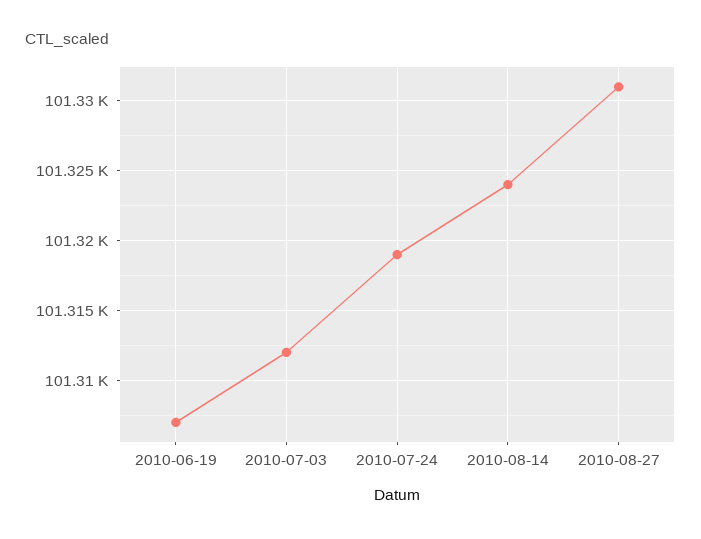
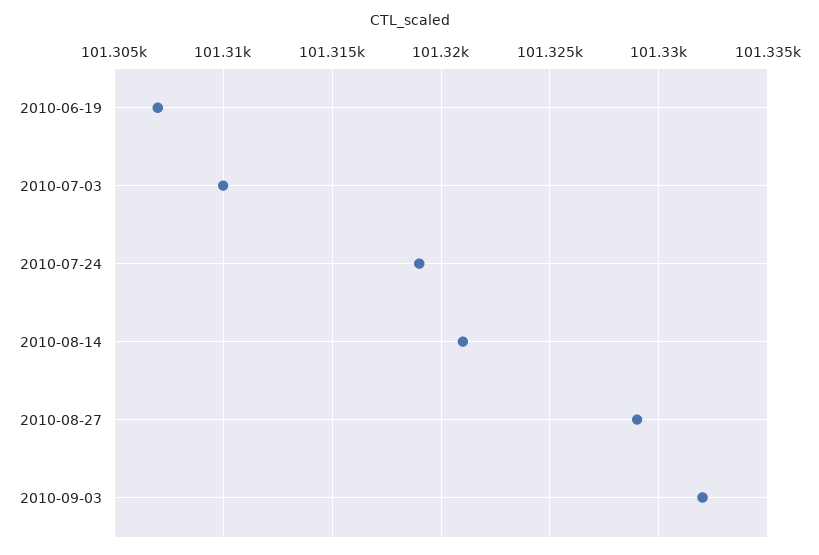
2010-07-03: 101312 -> 101310
2010-08-14: 101324 -> 101321
2010-08-27: 101331 -> 101329
2010-09-03: none -> 101332

